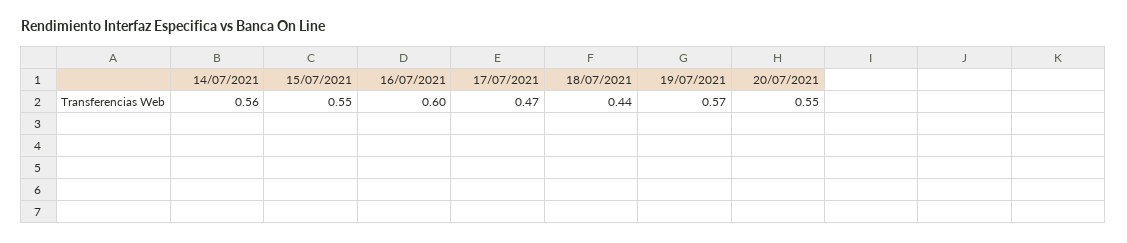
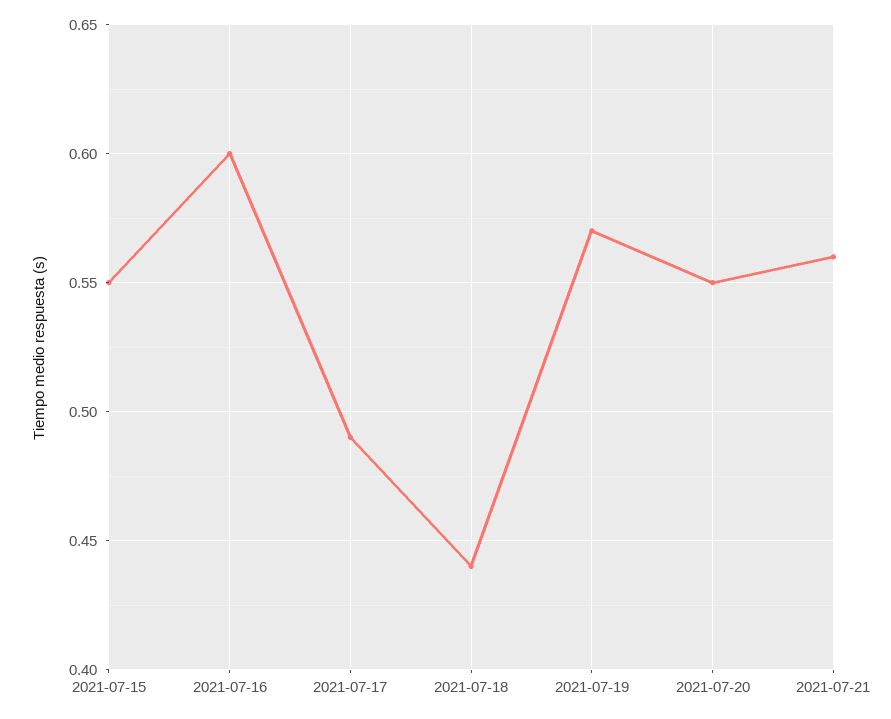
14/07/2021: 0.56 -> none
17/07/2021: 0.47 -> 0.49
2021-07-21: none -> 0.56

